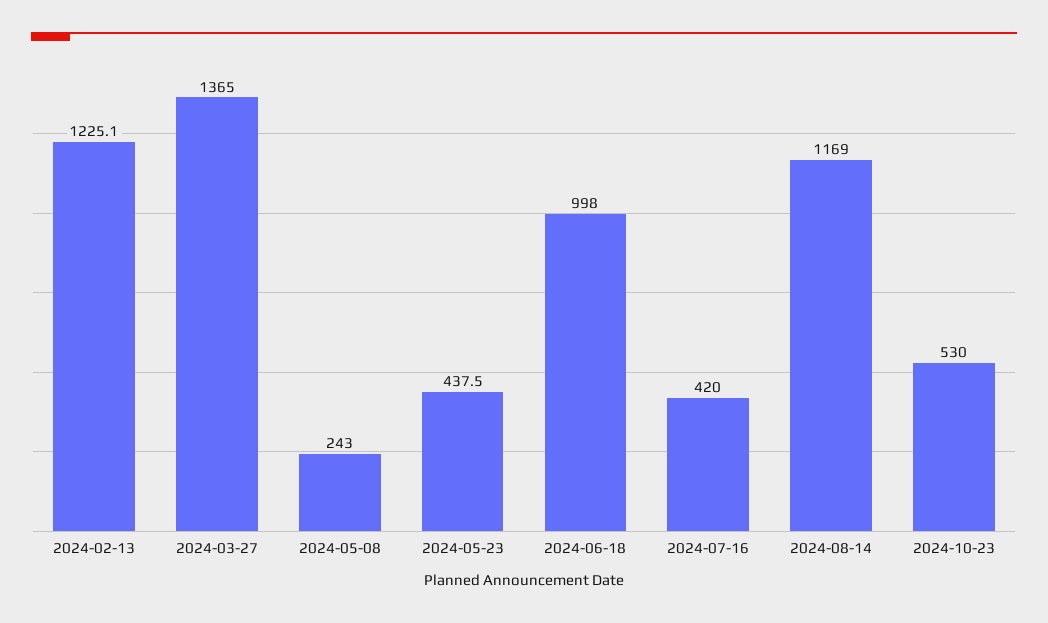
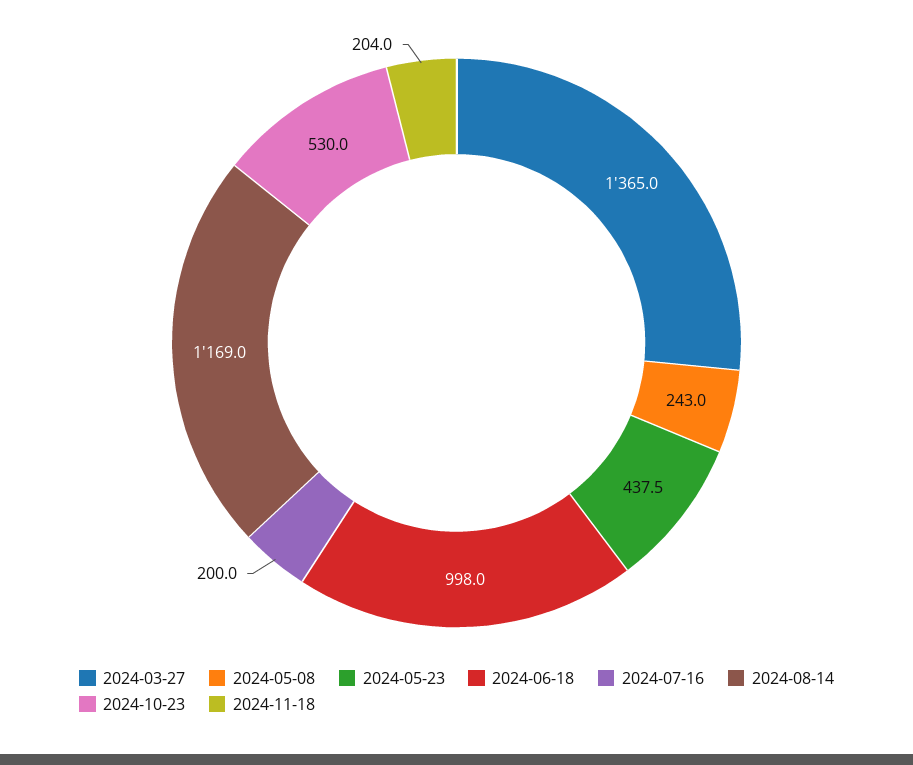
2024-02-13: 1225.1 -> none
2024-07-16: 420 -> 200
2024-11-18: none -> 204

